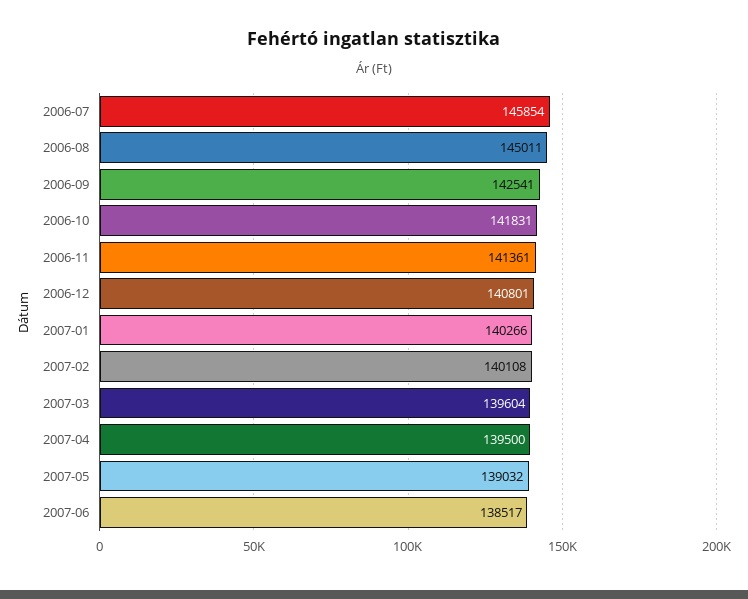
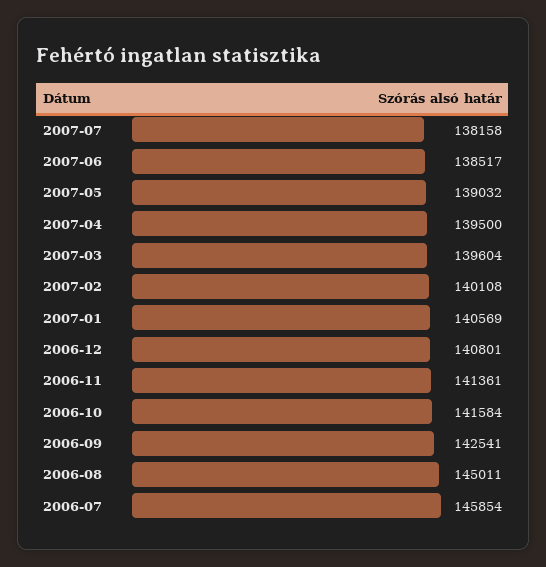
2006-10: 141831 -> 141584
2007-01: 140266 -> 140569
2007-07: none -> 138158

